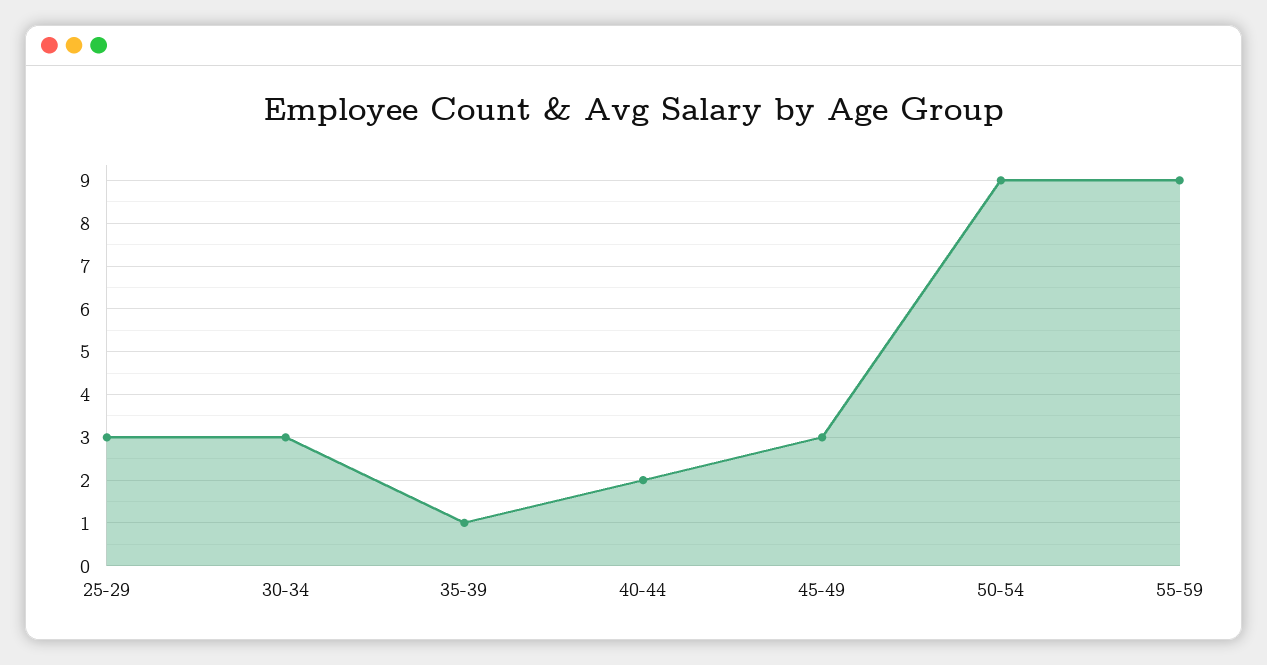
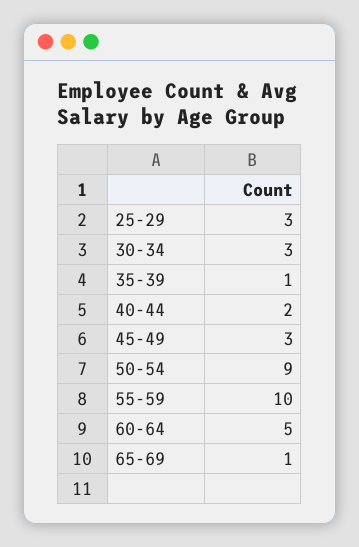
55-59: 9 -> 10
60-64: none -> 5
65-69: none -> 1

